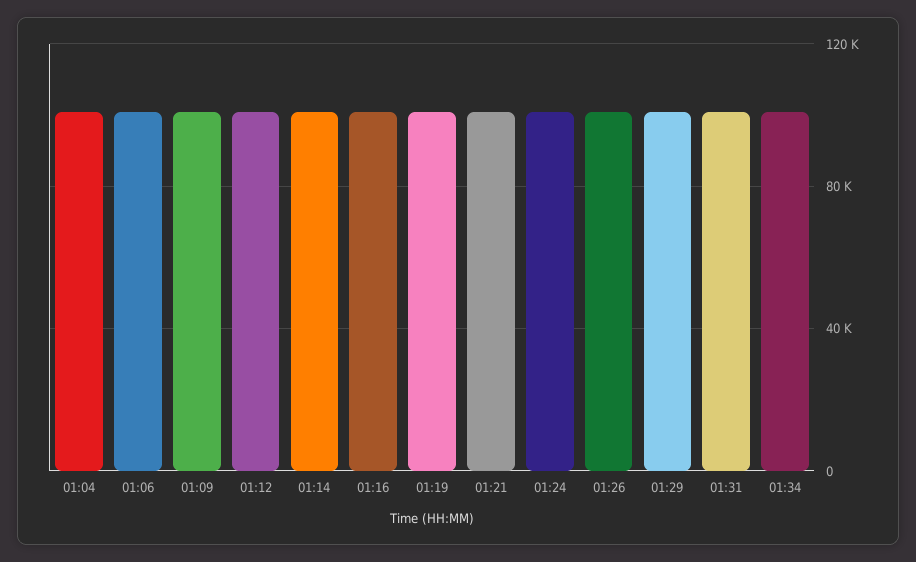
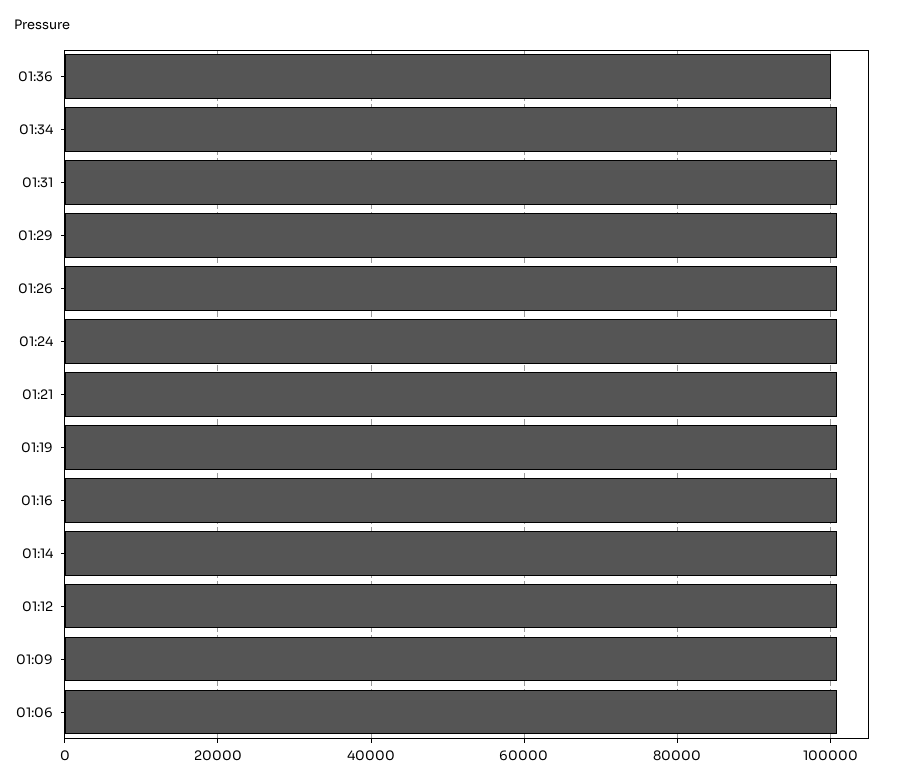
01:04: 100000 -> none
01:36: none -> 100000

